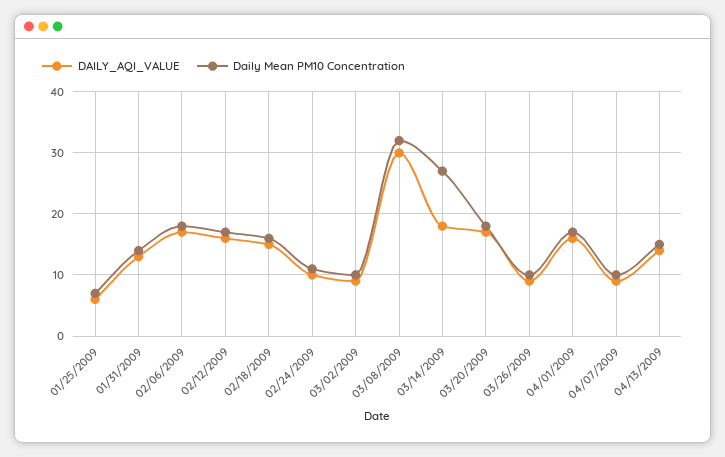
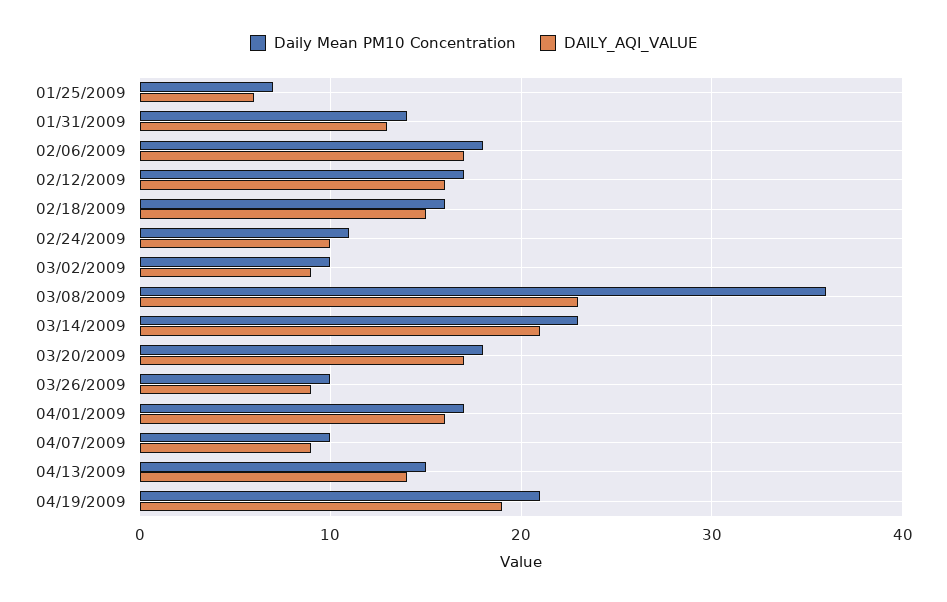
DAILY_AQI_VALUE, 03/08/2009: 30 -> 23
Daily Mean PM10 Concentration, 03/08/2009: 32 -> 36
DAILY_AQI_VALUE, 03/14/2009: 18 -> 21
Daily Mean PM10 Concentration, 03/14/2009: 27 -> 23
Daily Mean PM10 Concentration, 04/19/2009: none -> 21
DAILY_AQI_VALUE, 04/19/2009: none -> 19

